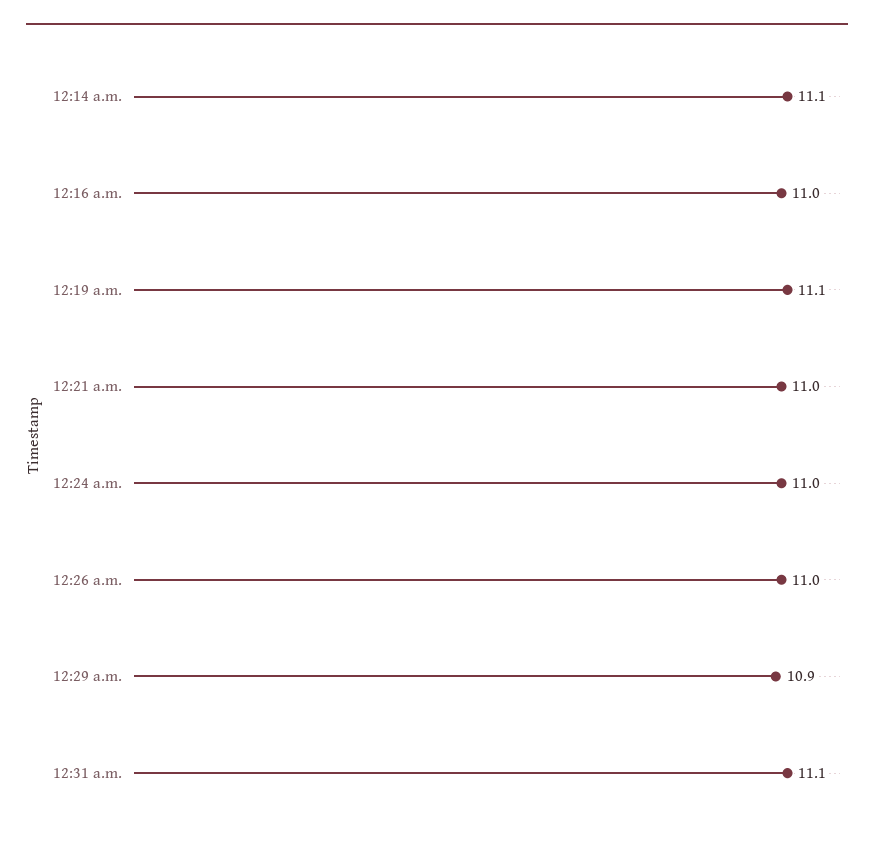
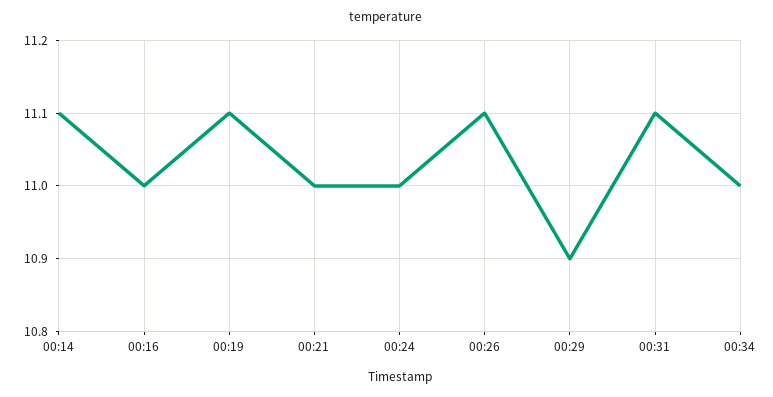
12:26 a.m.: 11 -> 11.1
00:34: none -> 11

